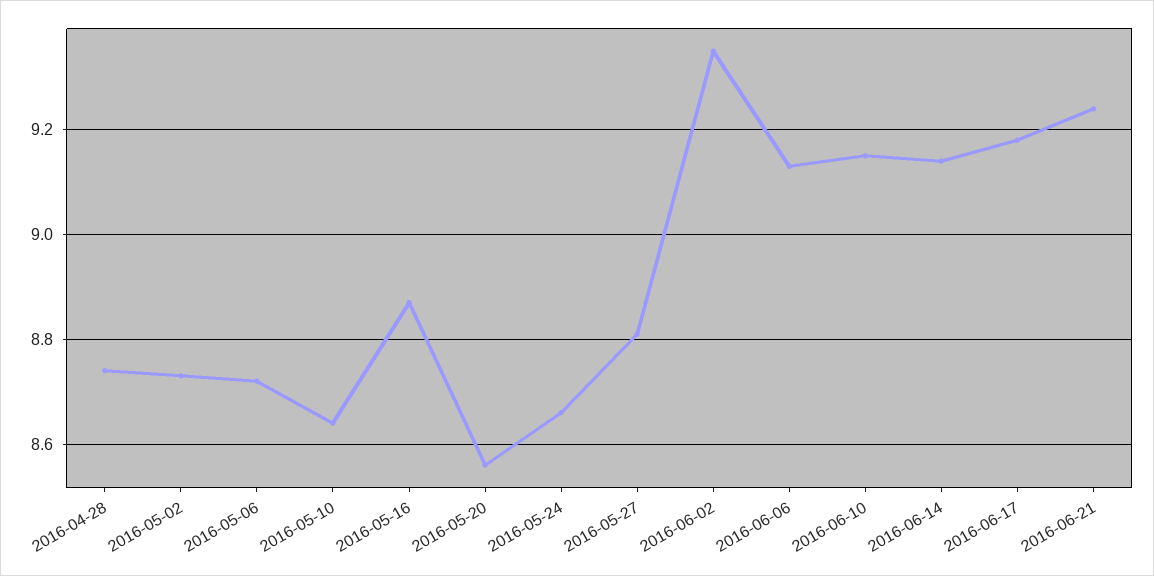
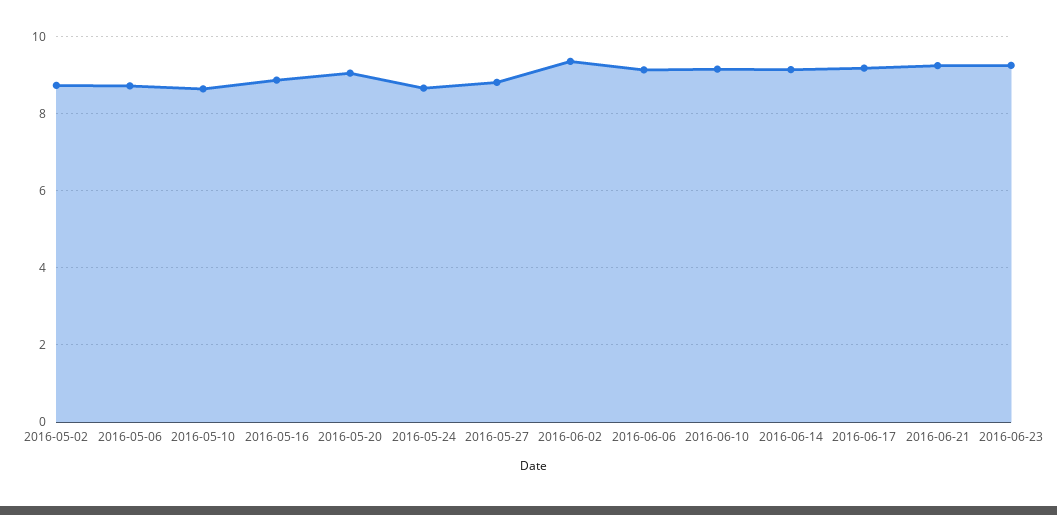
2016-04-28: 8.75 -> none
2016-05-20: 8.55 -> 9
2016-06-23: none -> 9.2

